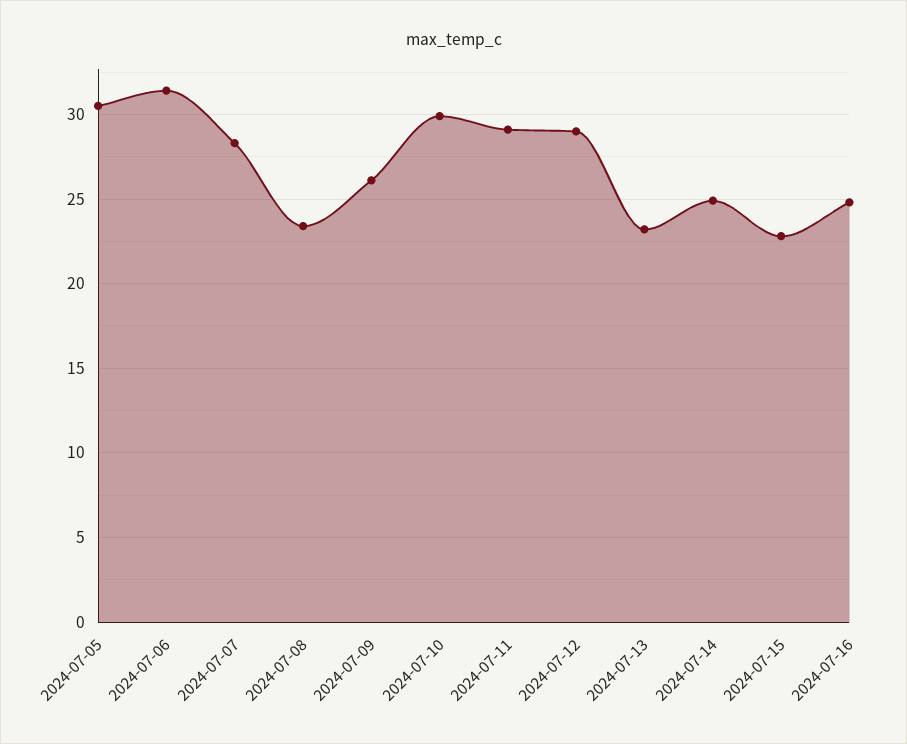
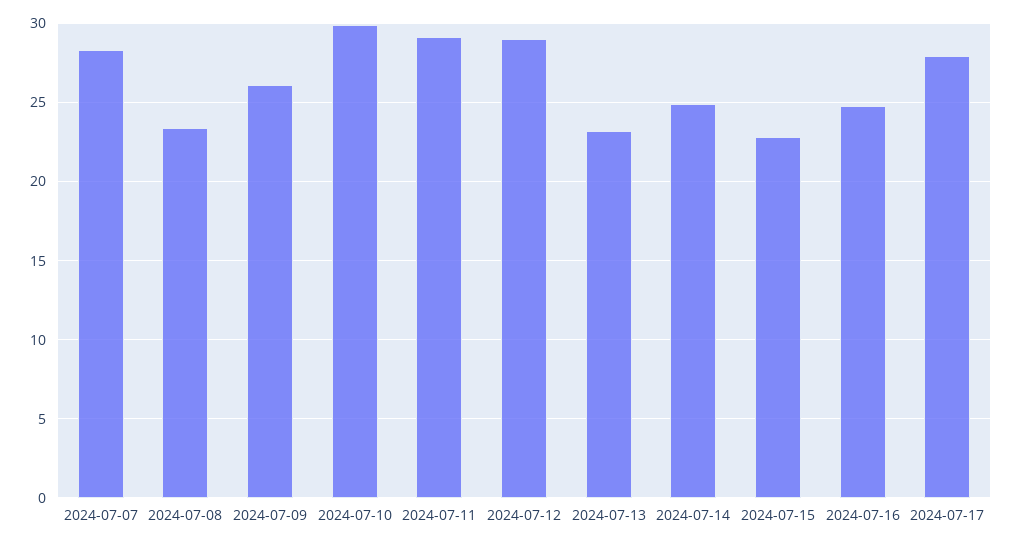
2024-07-05: 30.5 -> none
2024-07-06: 31.5 -> none
2024-07-17: none -> 28

